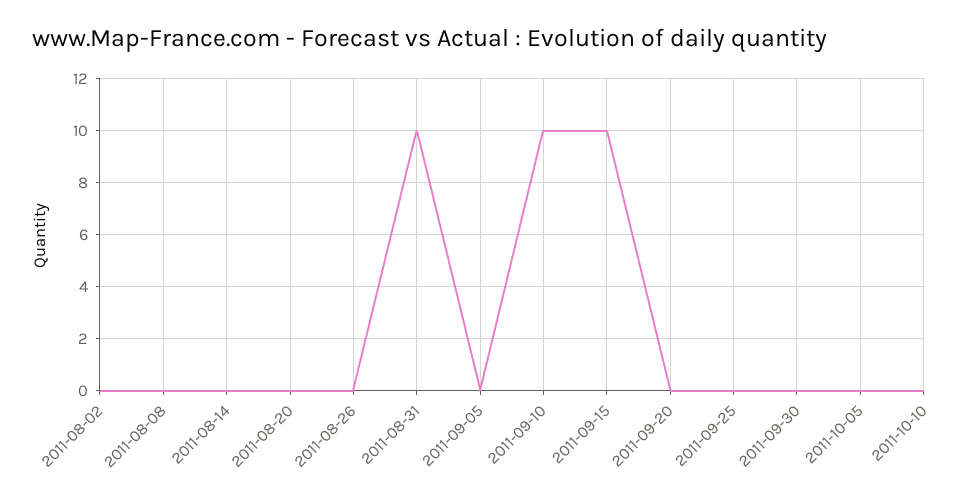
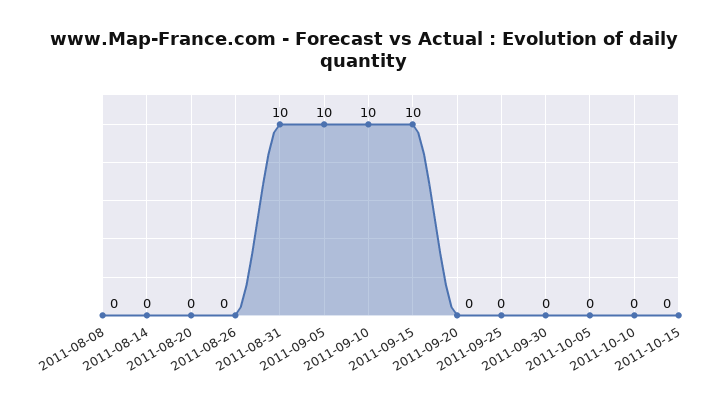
2011-08-02: 0 -> none
2011-09-05: 0 -> 10
2011-10-15: none -> 0

